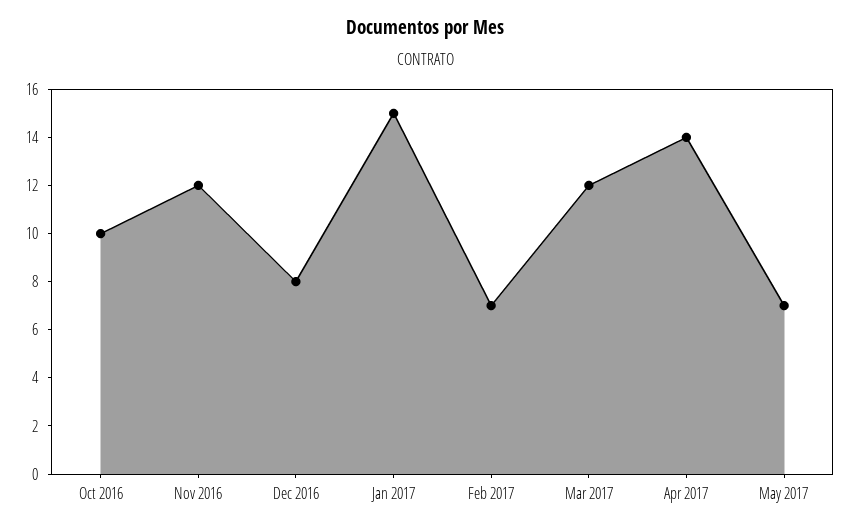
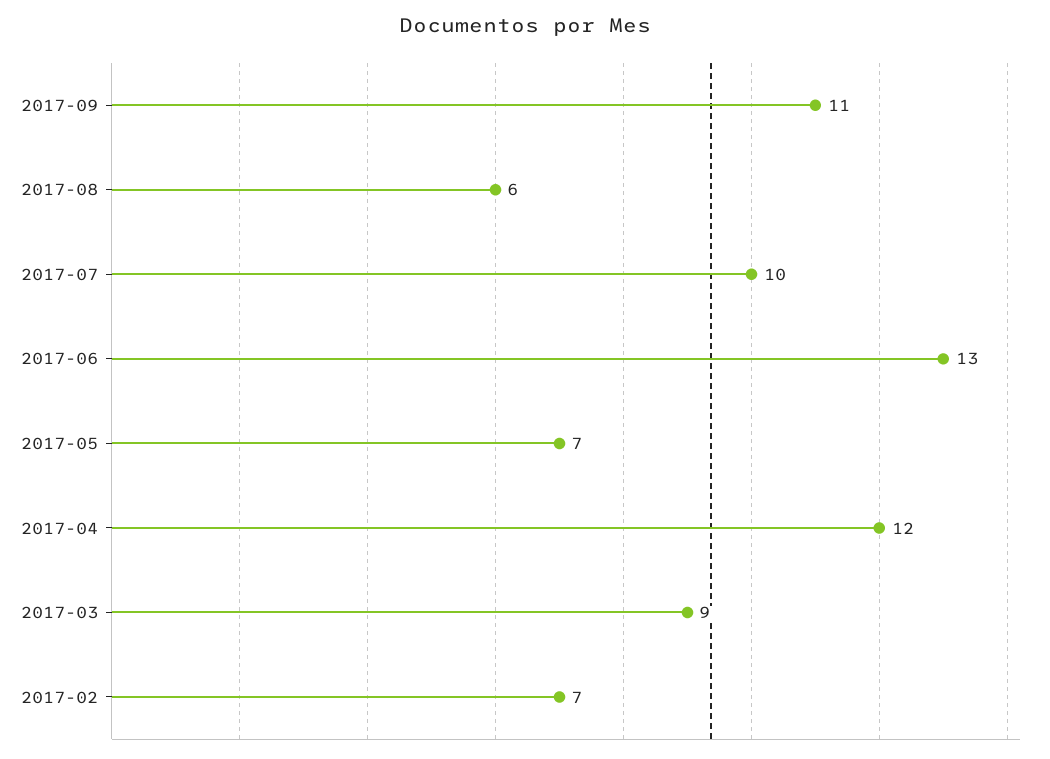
Oct 2016: 10 -> none
Nov 2016: 12 -> none
Dec 2016: 8 -> none
Jan 2017: 15 -> none
Mar 2017: 12 -> 9
Apr 2017: 14 -> 12
2017-09: none -> 11
2017-08: none -> 6
2017-07: none -> 10
2017-06: none -> 13

